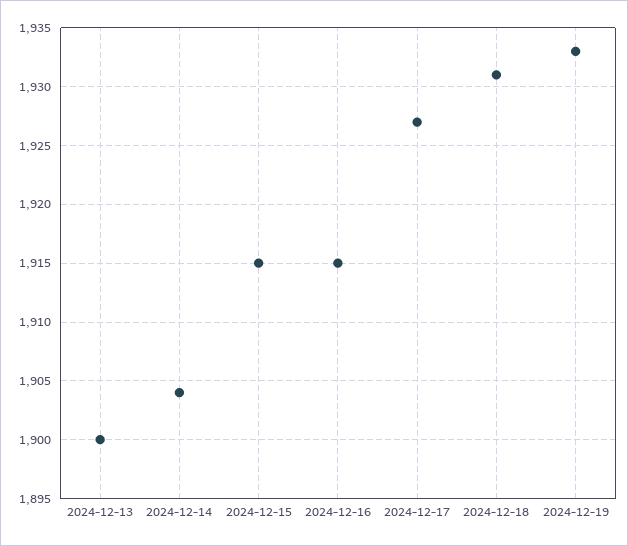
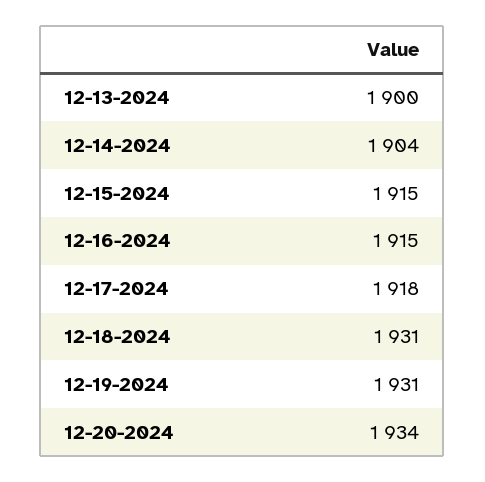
2024-12-17: 1927 -> 1918
2024-12-19: 1933 -> 1931
12-20-2024: none -> 1934

